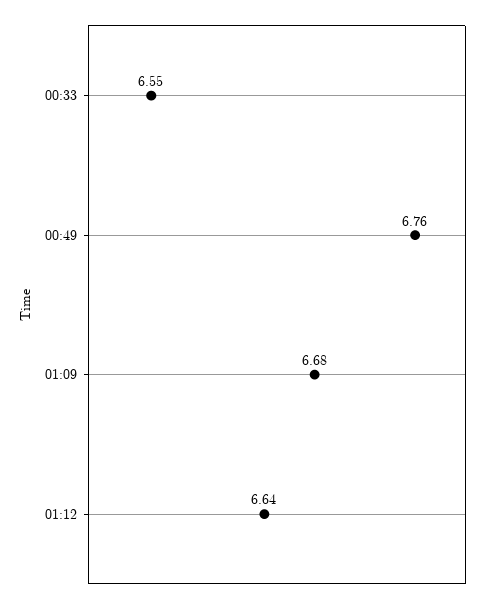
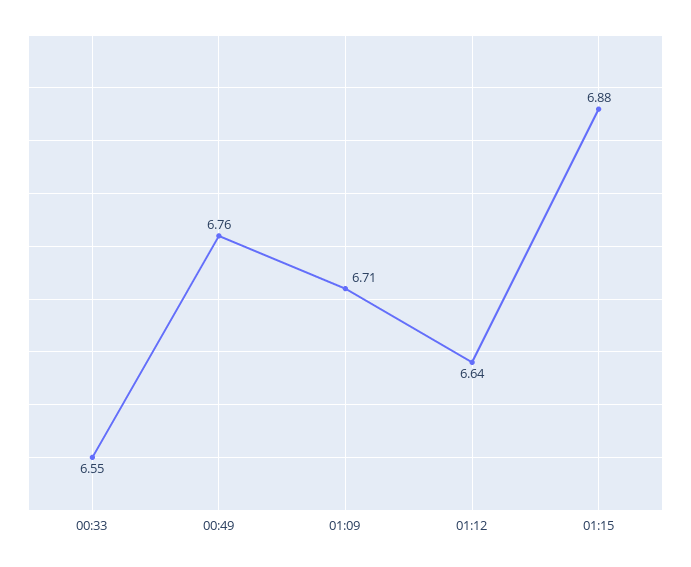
01:09: 6.68 -> 6.71
01:15: none -> 6.88

